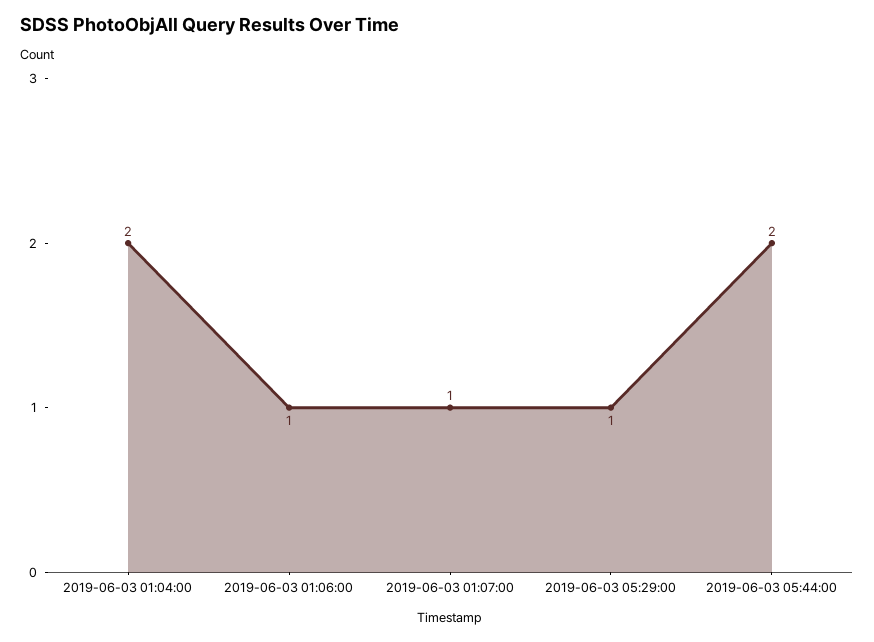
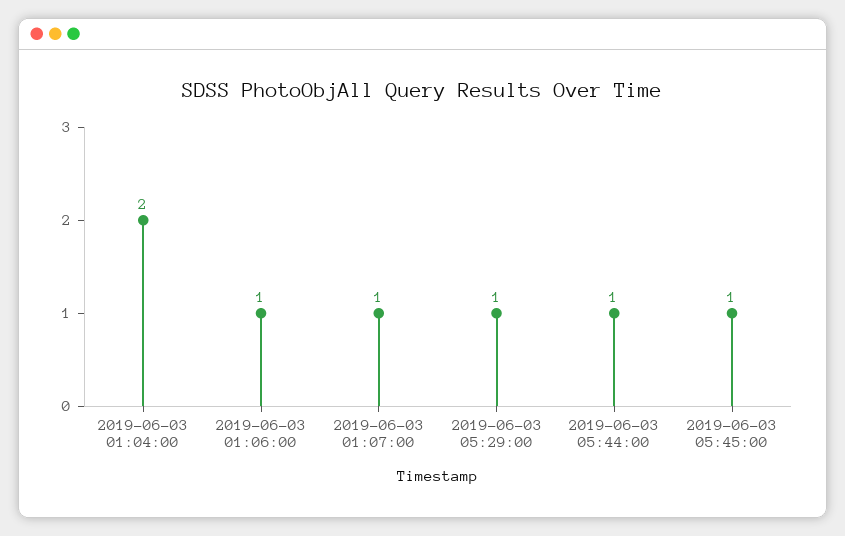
2019-06-03 05:44:00: 2 -> 1
2019-06-03 05:45:00: none -> 1

